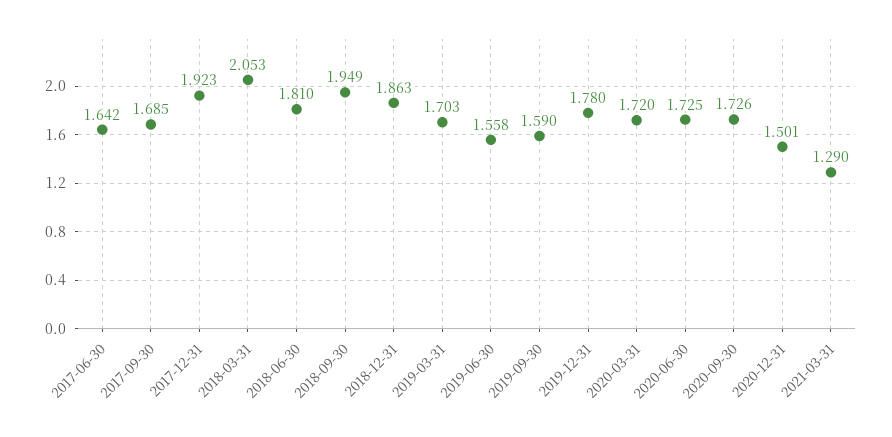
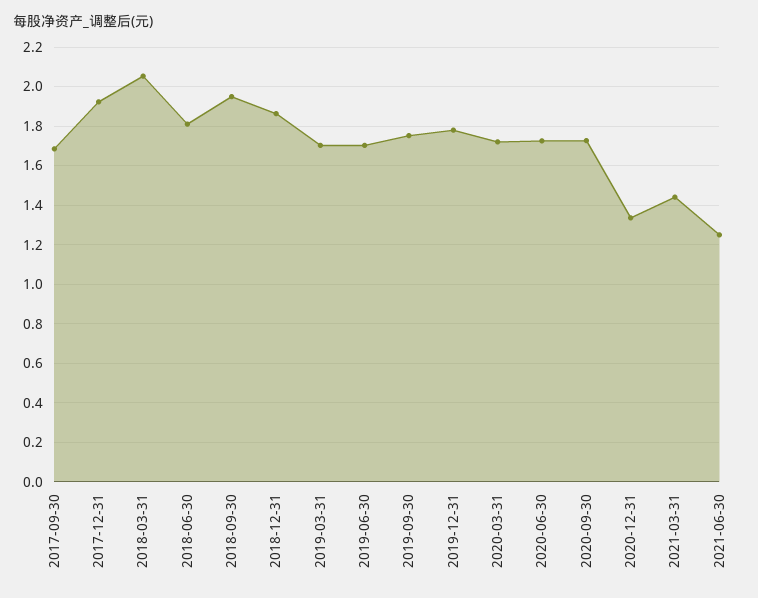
2017-06-30: 1.642 -> none
2019-06-30: 1.558 -> 1.7
2019-09-30: 1.59 -> 1.75
2020-12-31: 1.501 -> 1.35
2021-03-31: 1.29 -> 1.45
2021-06-30: none -> 1.25

